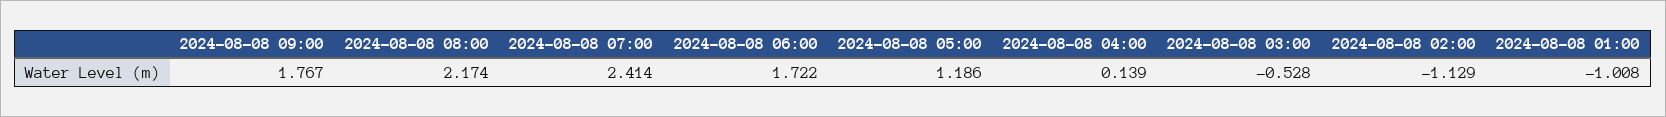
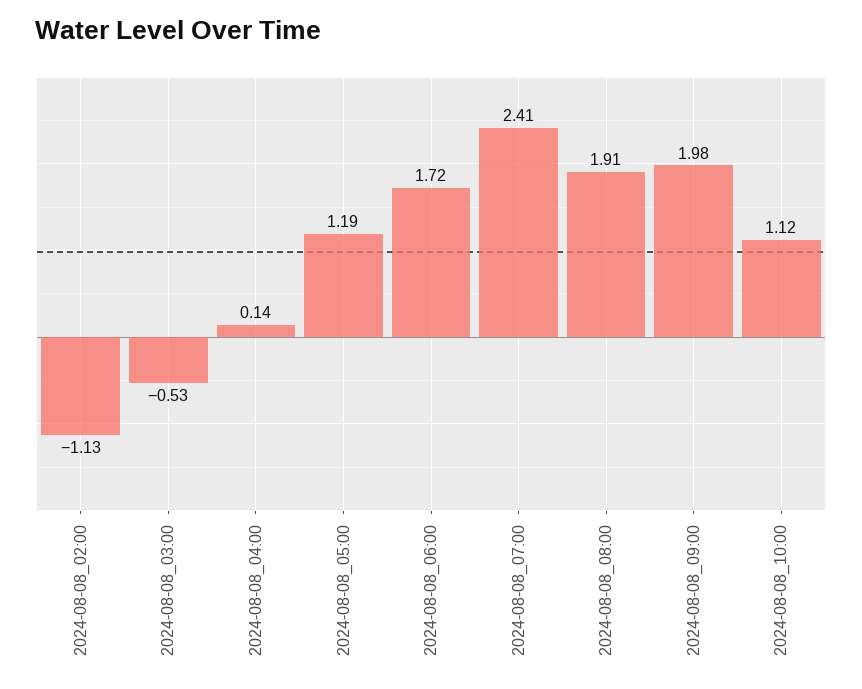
2024-08-08 09:00: 1.767 -> 1.98
2024-08-08 08:00: 2.174 -> 1.91
2024-08-08 01:00: -1.008 -> none
2024-08-08_10:00: none -> 1.12

